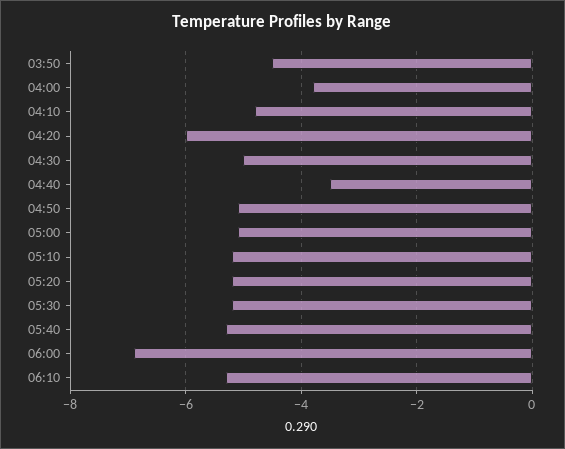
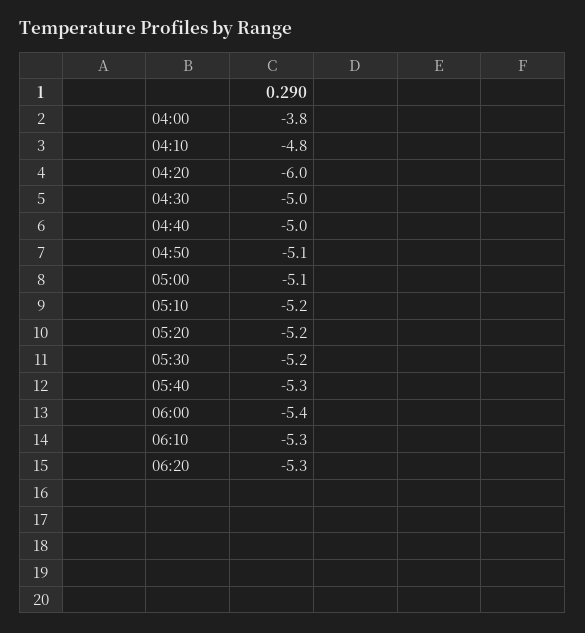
03:50: -4.5 -> none
04:40: -3.5 -> -5
06:00: -7 -> -5.4
06:20: none -> -5.3

